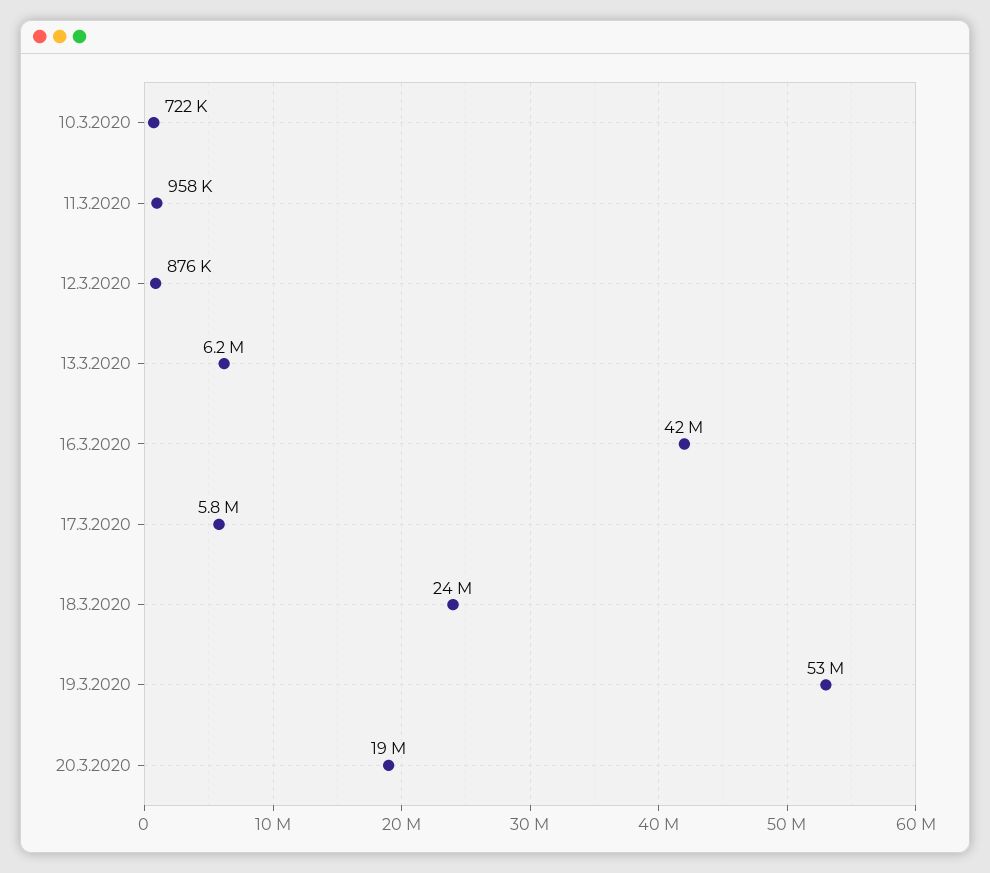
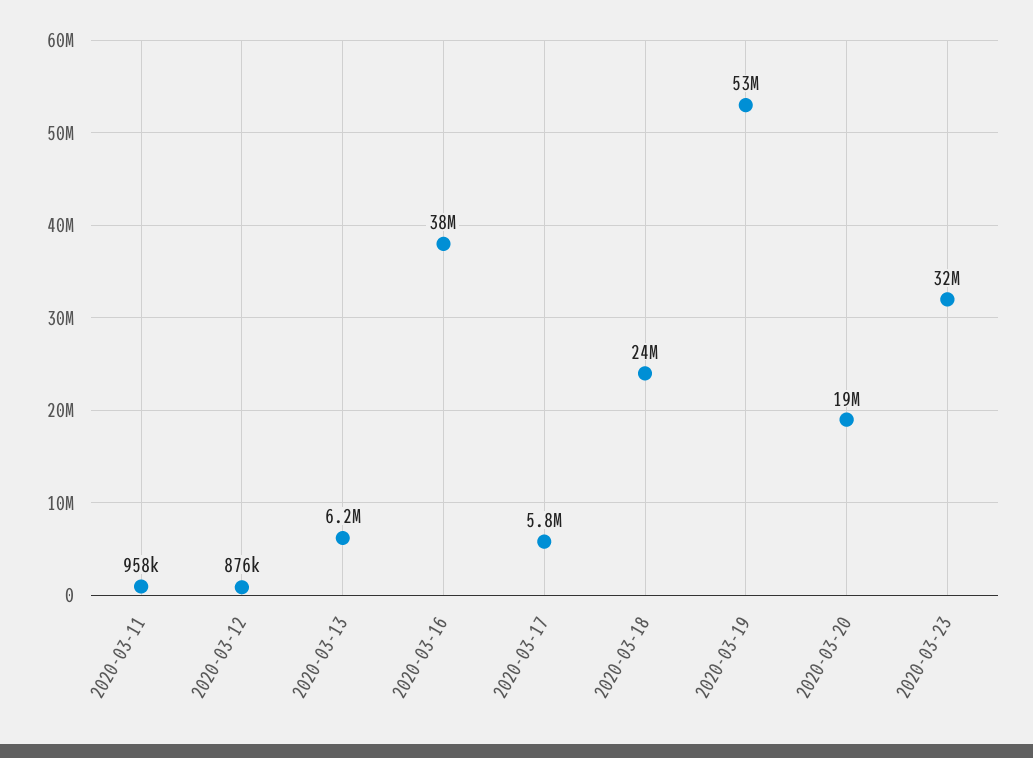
10.3.2020: 722000 -> none
16.3.2020: 42000000 -> 38000000
2020-03-23: none -> 32000000

